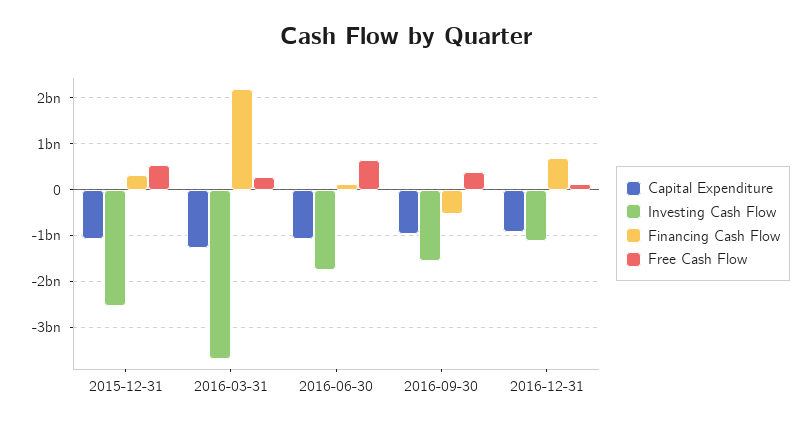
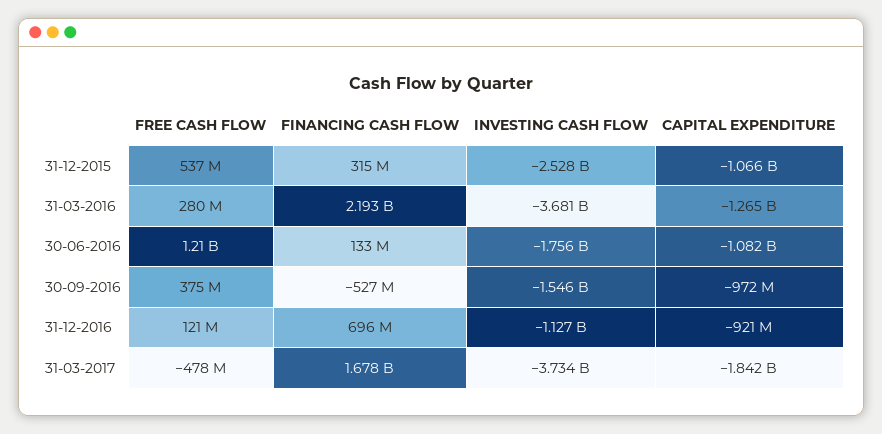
Free Cash Flow, 2016-06-30: 600000000 -> 1210000000
Free Cash Flow, 31-03-2017: none -> -478000000
Financing Cash Flow, 31-03-2017: none -> 1678000000
Investing Cash Flow, 31-03-2017: none -> -3734000000
Capital Expenditure, 31-03-2017: none -> -1842000000

